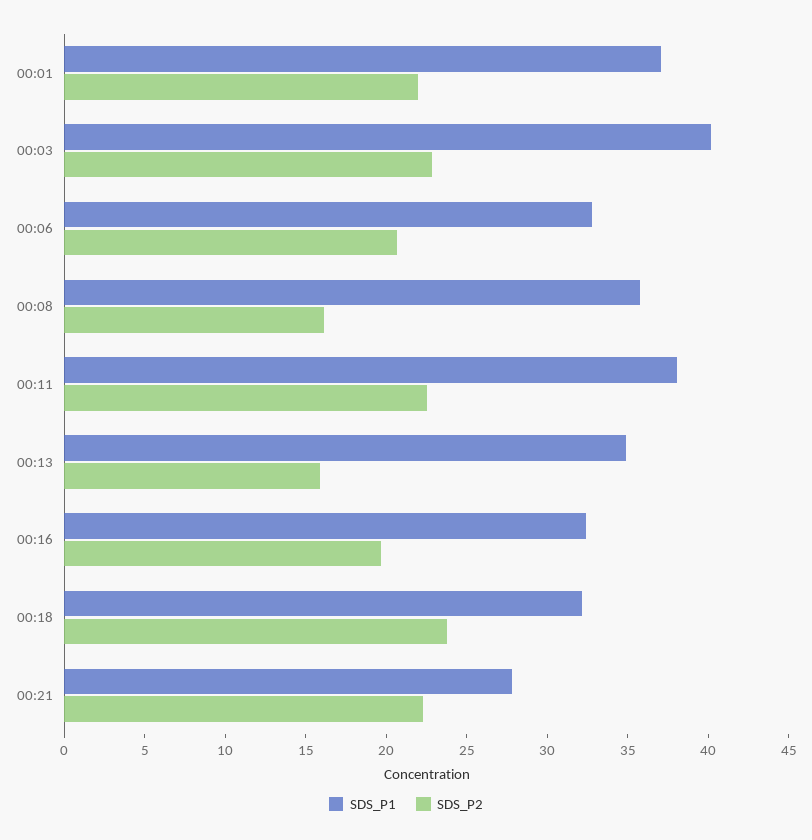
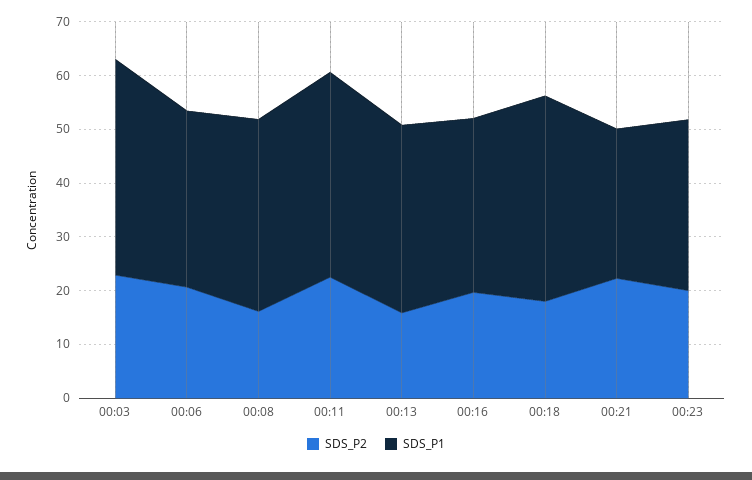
SDS_P1, 00:01: 37 -> none
SDS_P2, 00:01: 22 -> none
SDS_P1, 00:18: 32 -> 38
SDS_P2, 00:18: 24 -> 18
SDS_P2, 00:23: none -> 20
SDS_P1, 00:23: none -> 32

